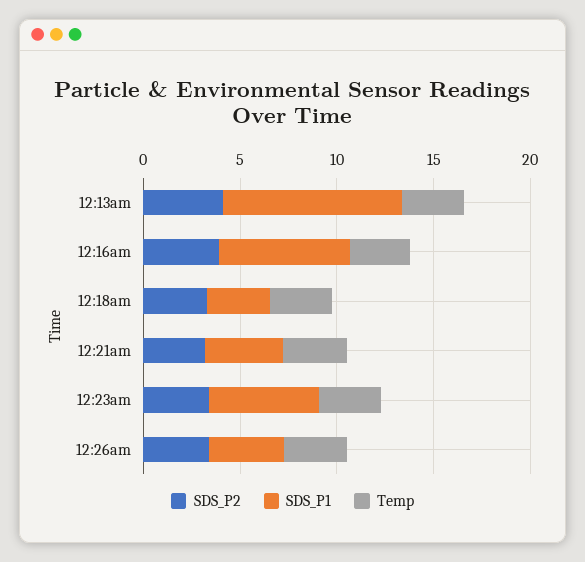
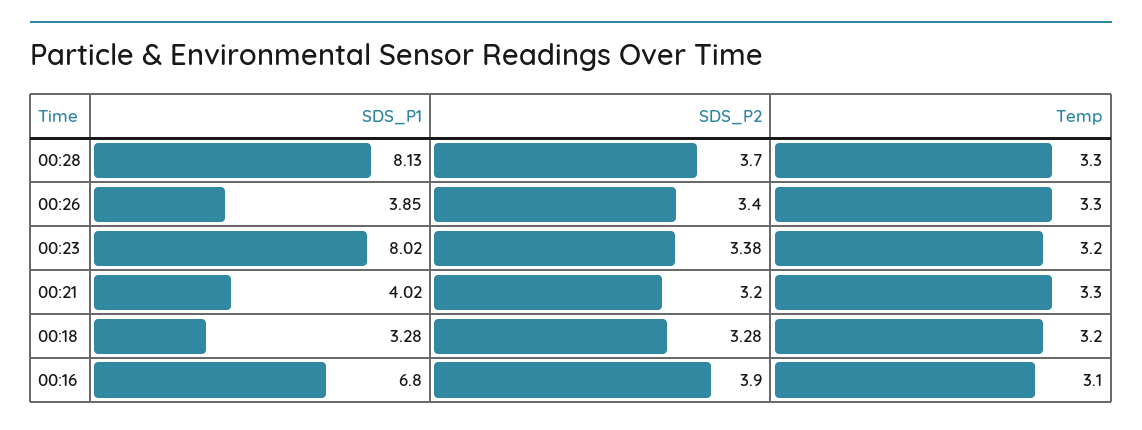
SDS_P2, 12:13am: 4 -> none
SDS_P1, 12:13am: 9 -> none
Temp, 12:13am: 3 -> none
SDS_P1, 12:23am: 6 -> 8.02
SDS_P1, 00:28: none -> 8.13
SDS_P2, 00:28: none -> 3.7
Temp, 00:28: none -> 3.3

